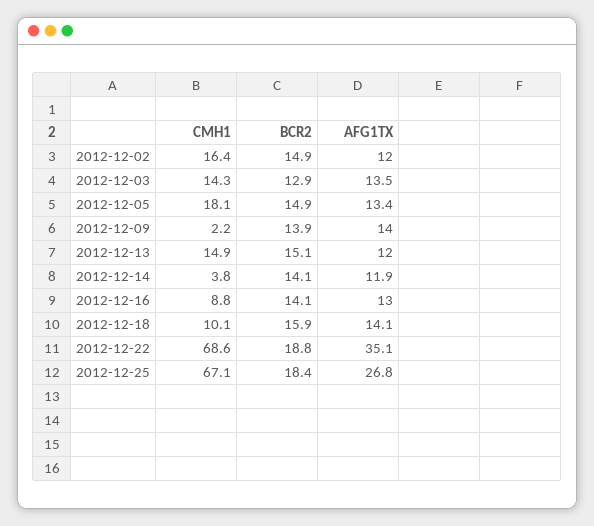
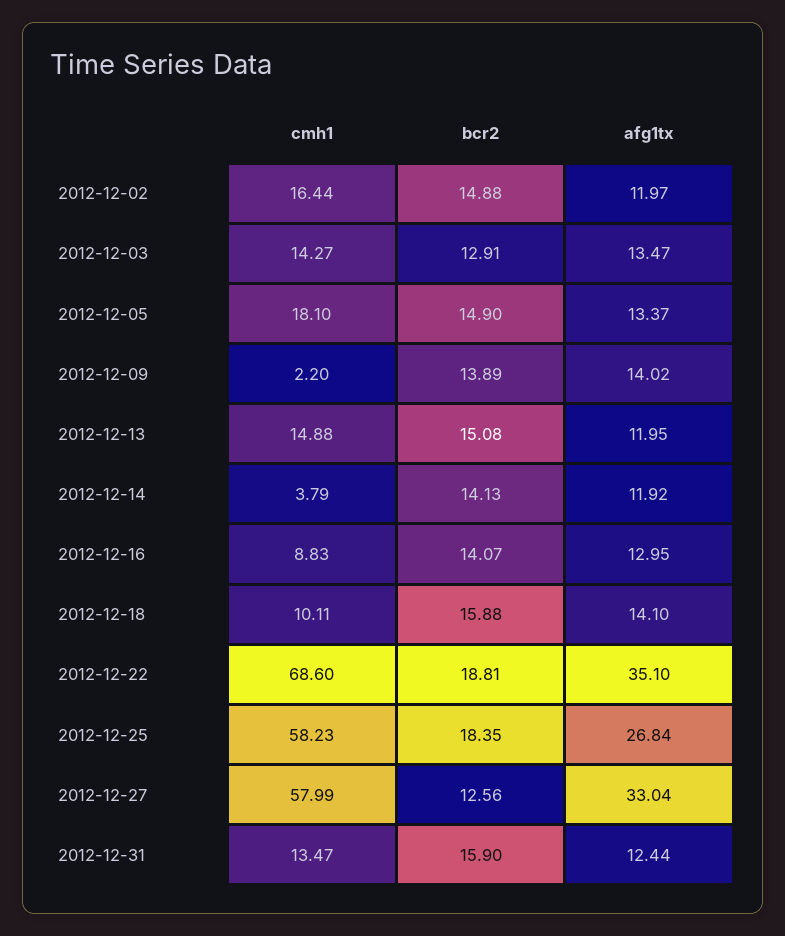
CMH1, 2012-12-25: 67.1 -> 58.23
CMH1, 2012-12-27: none -> 57.99
BCR2, 2012-12-27: none -> 12.56
AFG1TX, 2012-12-27: none -> 33.04
CMH1, 2012-12-31: none -> 13.47
BCR2, 2012-12-31: none -> 15.9
AFG1TX, 2012-12-31: none -> 12.44

